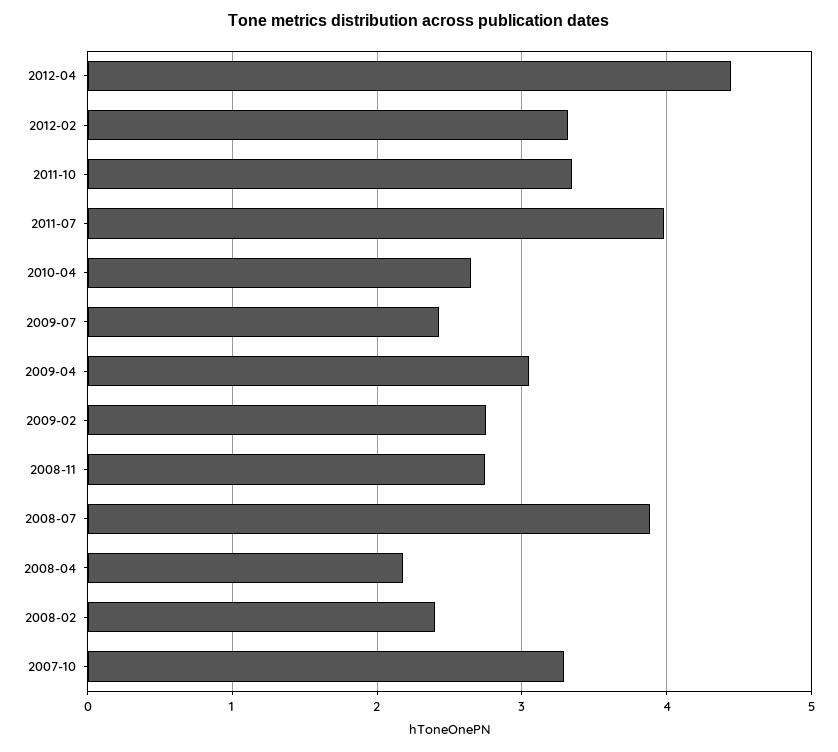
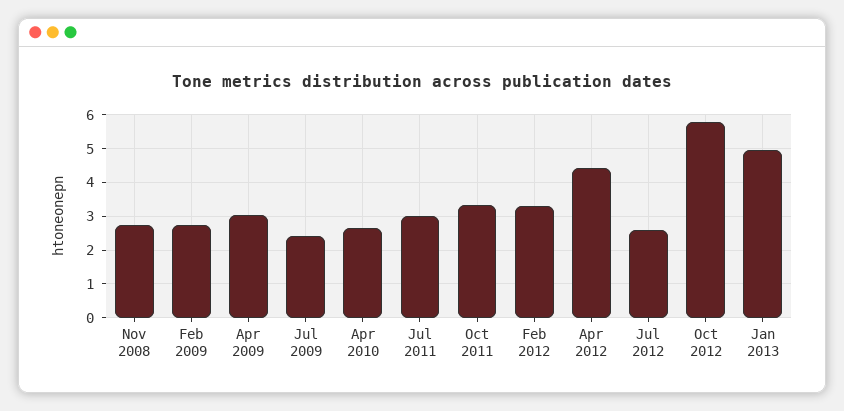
2011-07: 4 -> 3
2008-07: 3.9 -> none
2008-04: 2.2 -> none
2008-02: 2.4 -> none
2007-10: 3.3 -> none
Jul 2012: none -> 2.6
Oct 2012: none -> 5.8
Jan 2013: none -> 5

